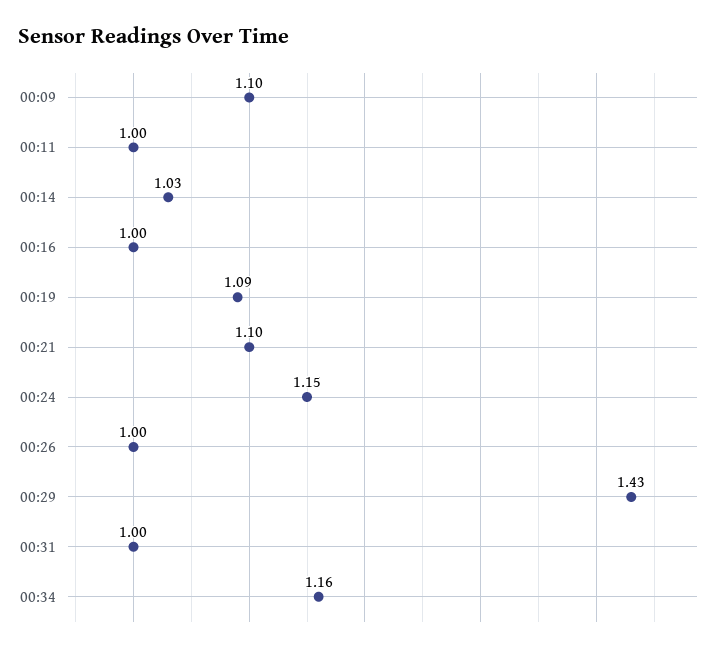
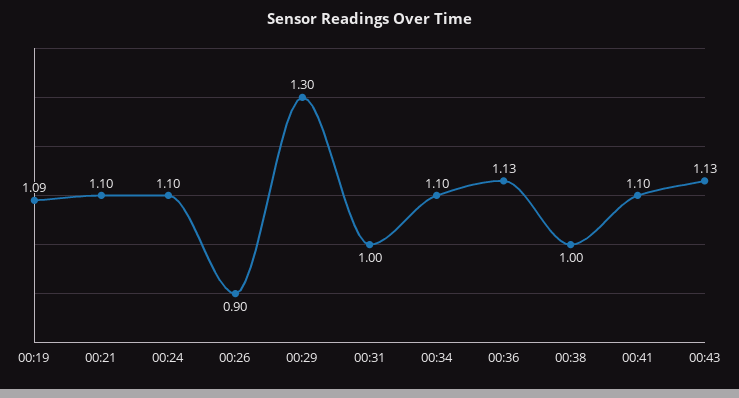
00:09: 1.1 -> none
00:11: 1 -> none
00:14: 1.03 -> none
00:16: 1 -> none
00:24: 1.15 -> 1.1
00:26: 1 -> 0.9
00:29: 1.43 -> 1.3
00:34: 1.16 -> 1.1
00:36: none -> 1.13
00:38: none -> 1
00:41: none -> 1.1
00:43: none -> 1.13

